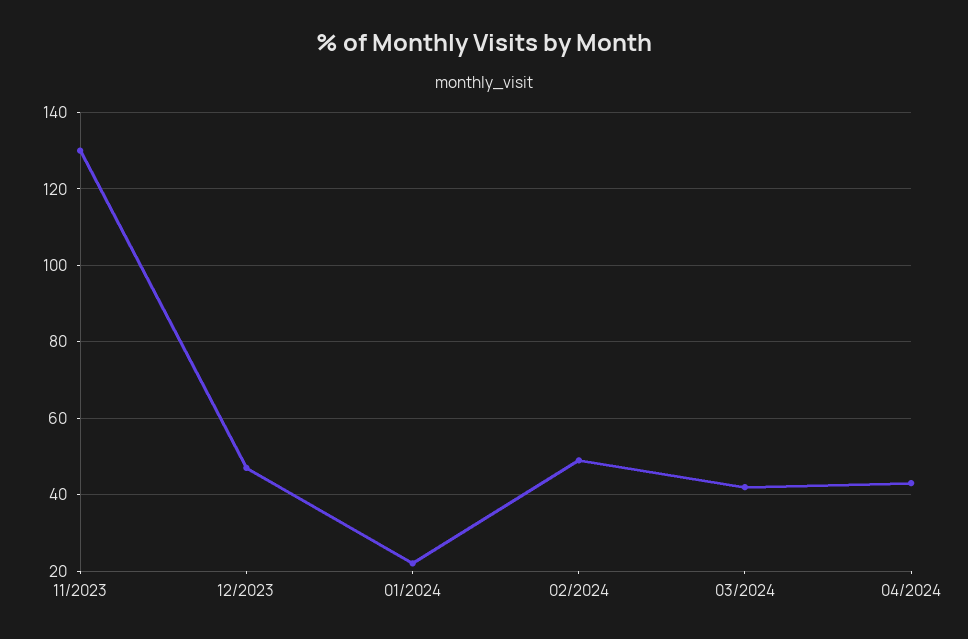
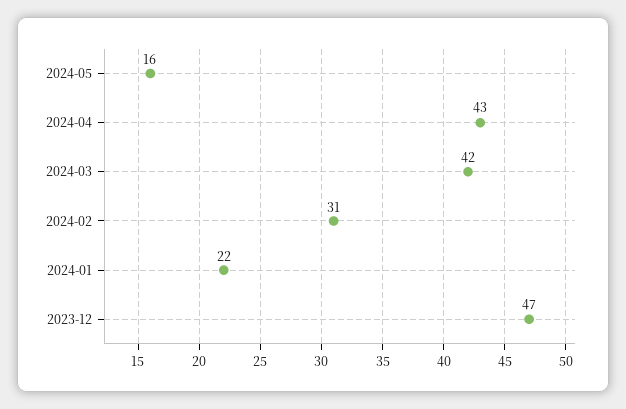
11/2023: 130 -> none
02/2024: 50 -> 31
2024-05: none -> 16

